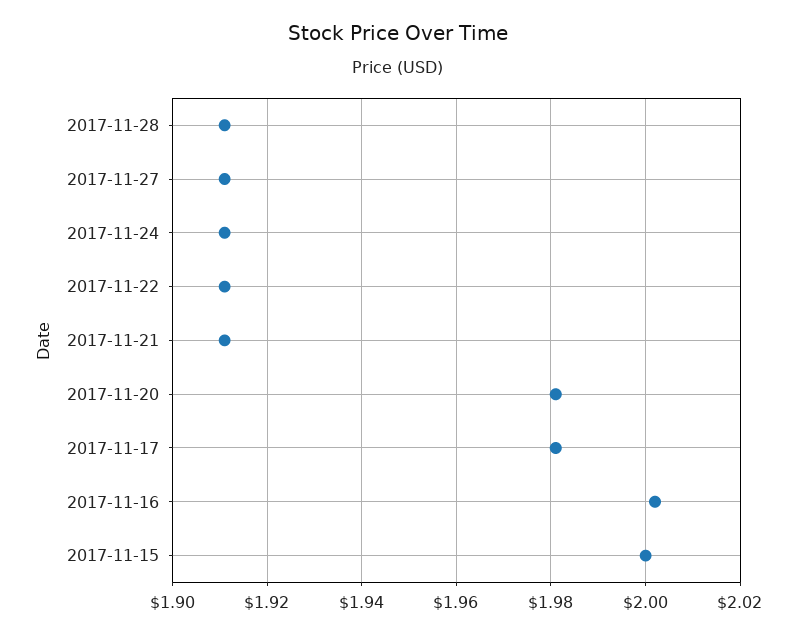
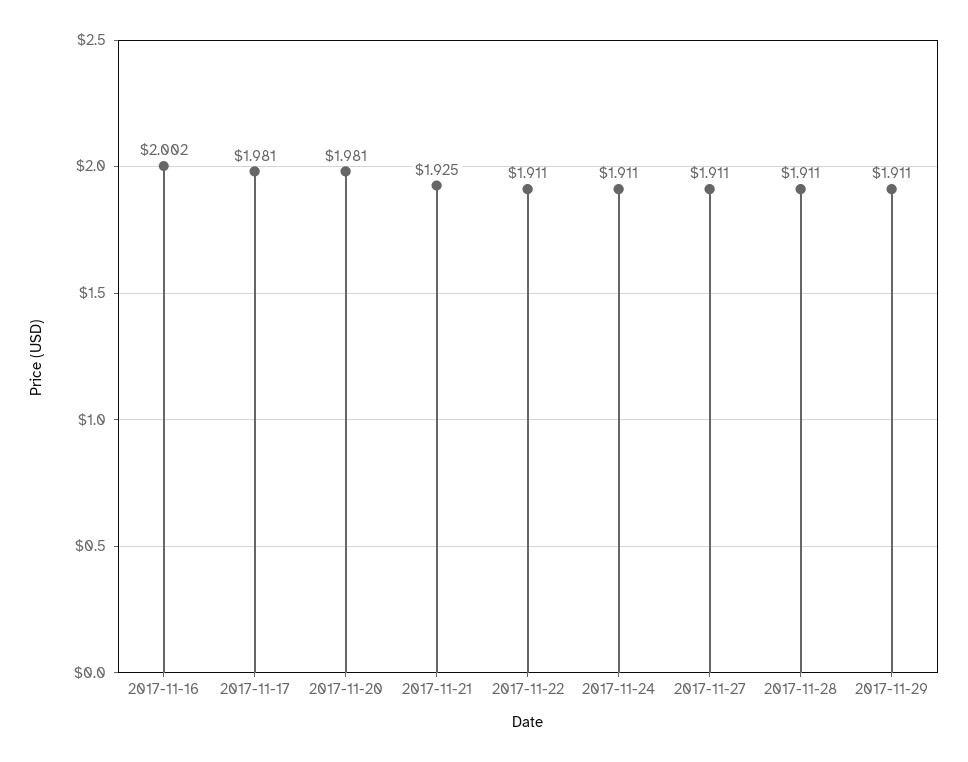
2017-11-21: 1.91 -> 1.925
2017-11-15: 2 -> none
2017-11-29: none -> 1.911

